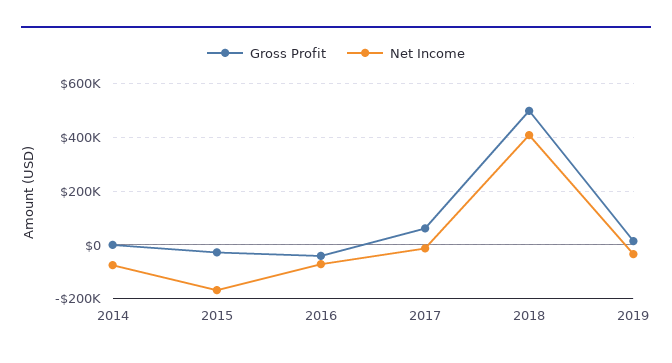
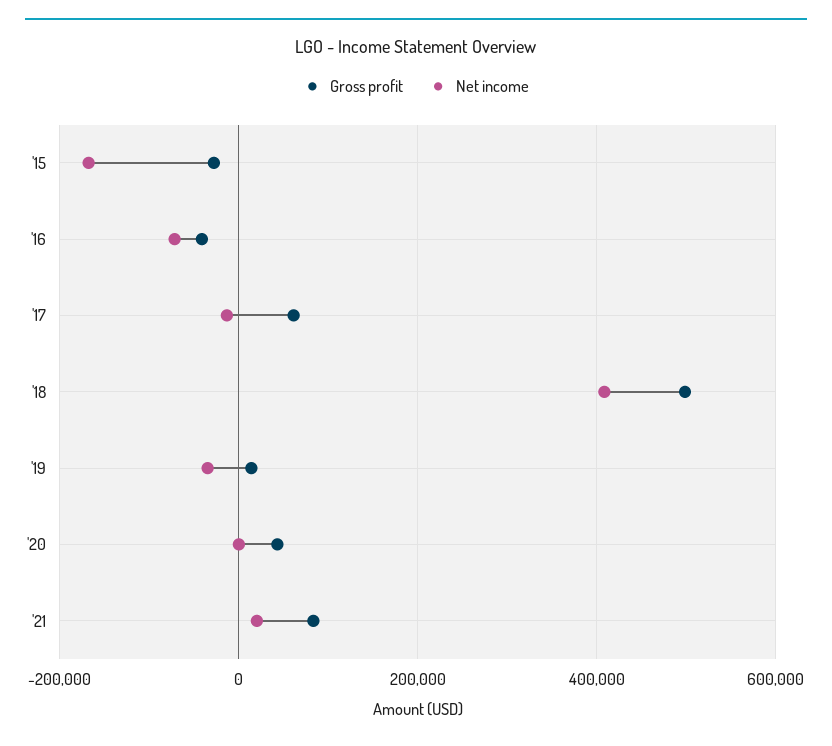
Gross Profit, 2014: 0 -> none
Net Income, 2014: -75000 -> none
Gross Profit, '20: none -> 40000
Net Income, '20: none -> 0
Gross Profit, '21: none -> 80000
Net Income, '21: none -> 20000

